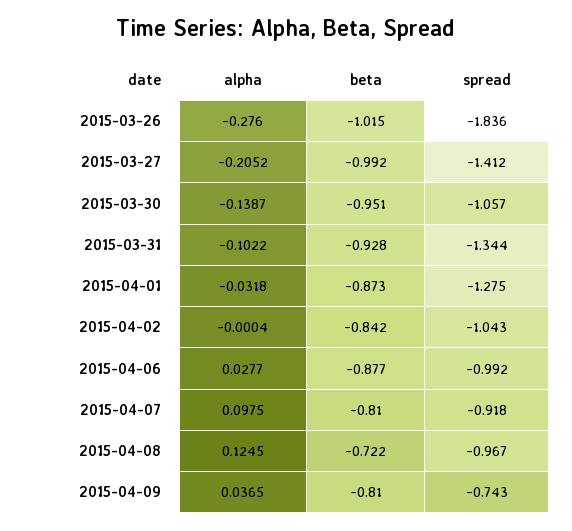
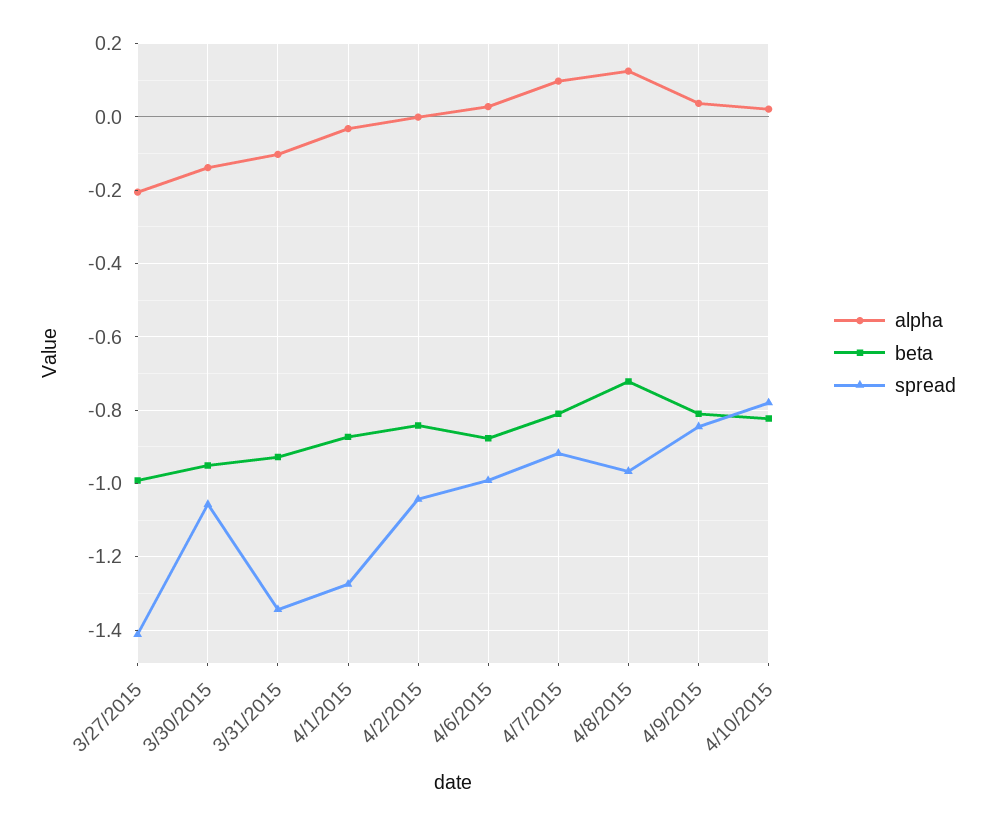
alpha, 2015-03-26: -0.276 -> none
beta, 2015-03-26: -1.015 -> none
spread, 2015-03-26: -1.836 -> none
spread, 2015-04-09: -0.743 -> -0.84
alpha, 4/10/2015: none -> 0.02
beta, 4/10/2015: none -> -0.82
spread, 4/10/2015: none -> -0.78

